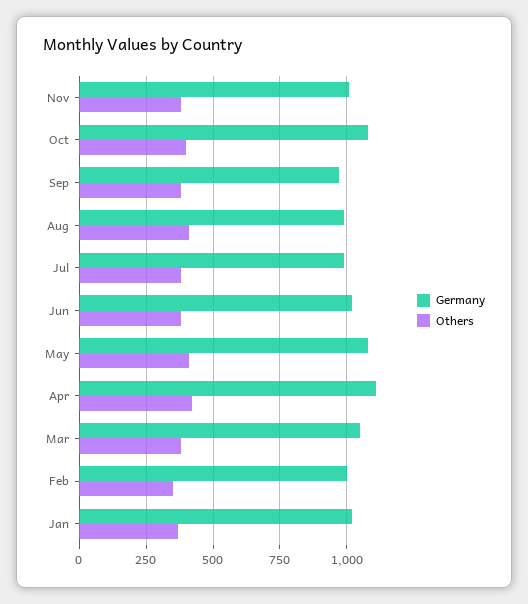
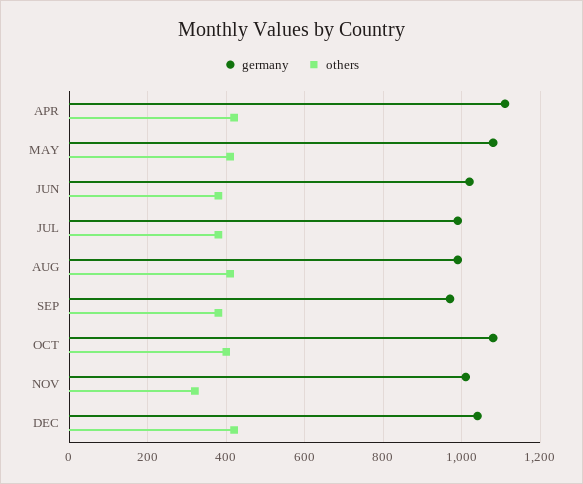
Others, Nov: 375 -> 320
Germany, Mar: 1050 -> none
Others, Mar: 375 -> none
Germany, Feb: 1000 -> none
Others, Feb: 350 -> none
Germany, Jan: 1025 -> none
Others, Jan: 375 -> none
Germany, DEC: none -> 1040
Others, DEC: none -> 420

